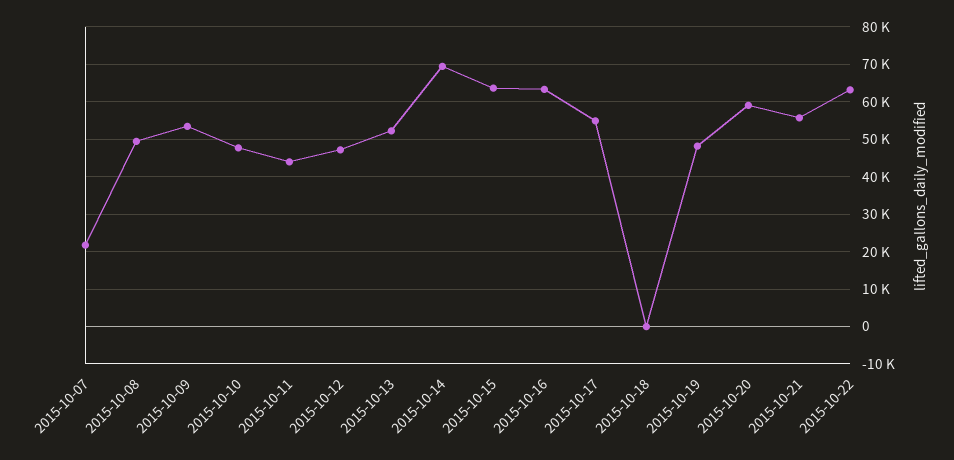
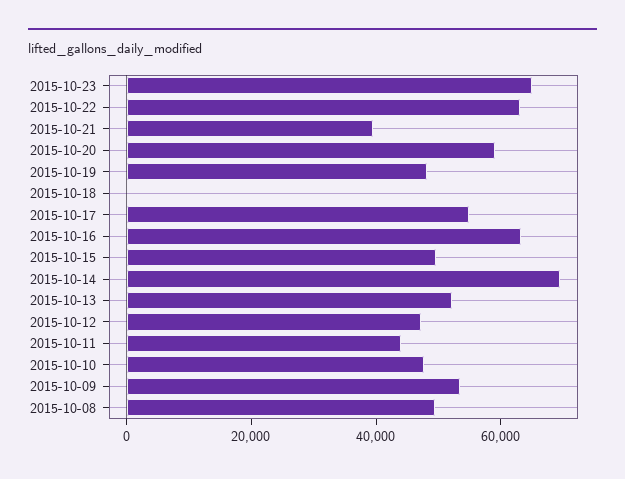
2015-10-07: 22000 -> none
2015-10-15: 64000 -> 50000
2015-10-21: 56000 -> 40000
2015-10-23: none -> 65000

